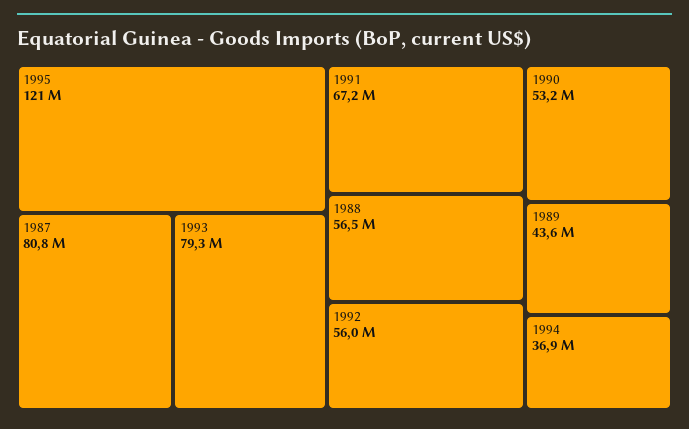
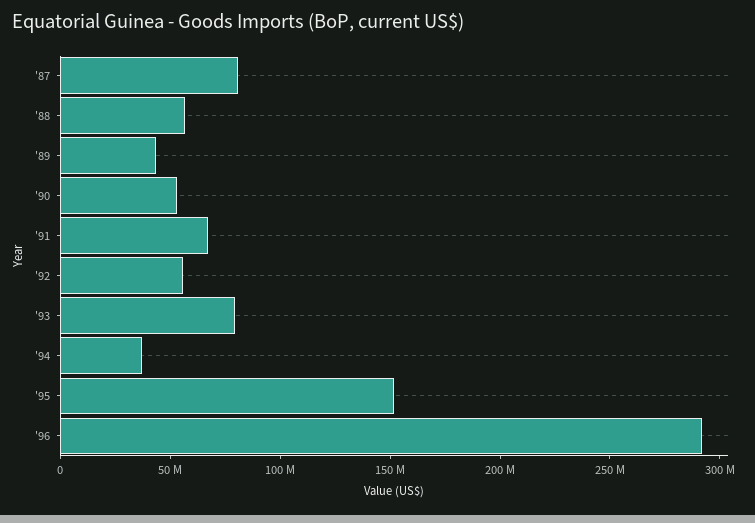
1995: 121000000 -> 150000000
'96: none -> 290000000

